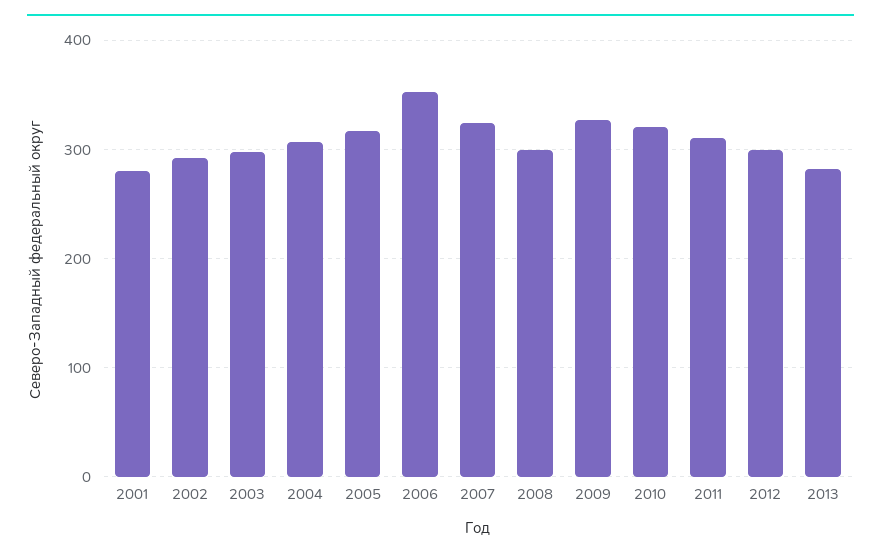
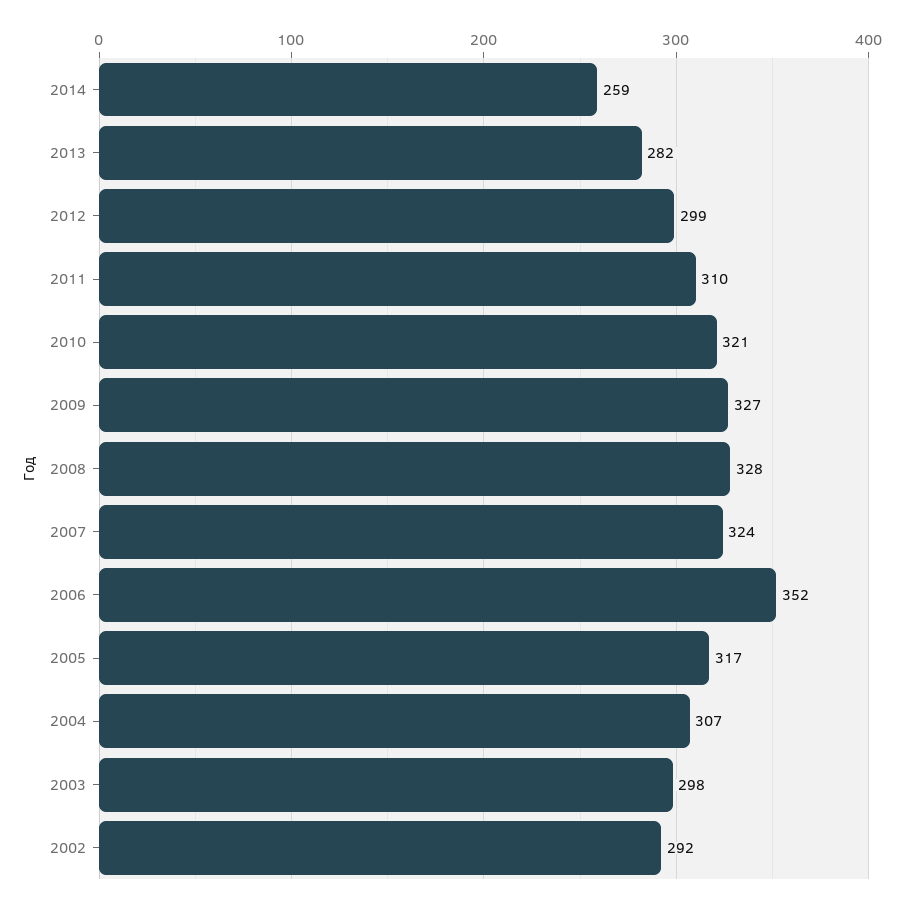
2001: 280 -> none
2008: 300 -> 328
2014: none -> 259

